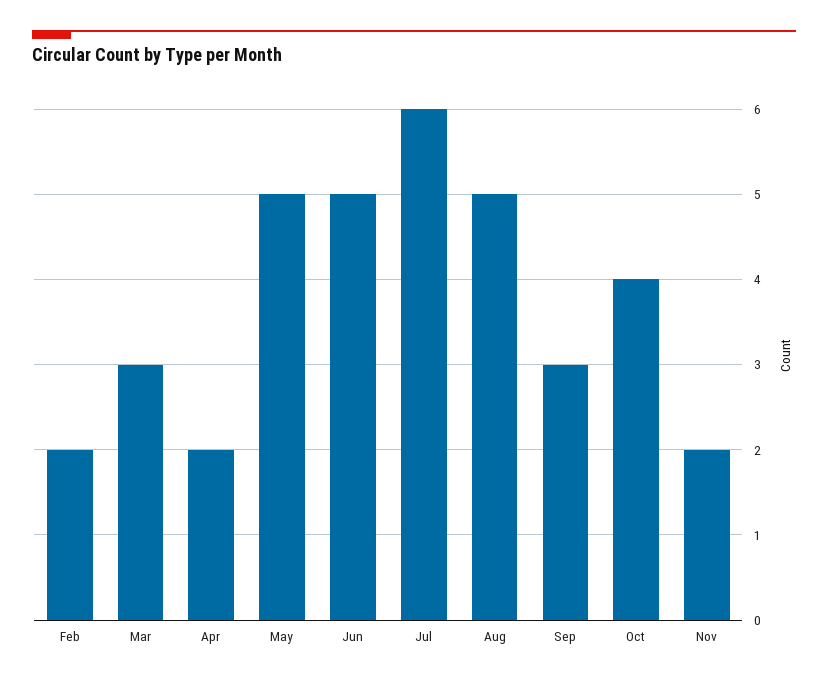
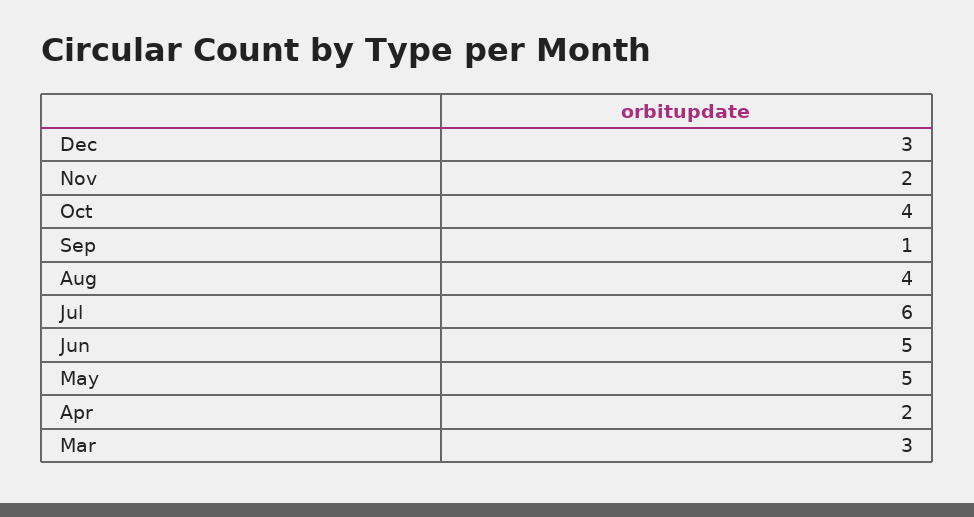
Feb: 2 -> none
Aug: 5 -> 4
Sep: 3 -> 1
Dec: none -> 3

